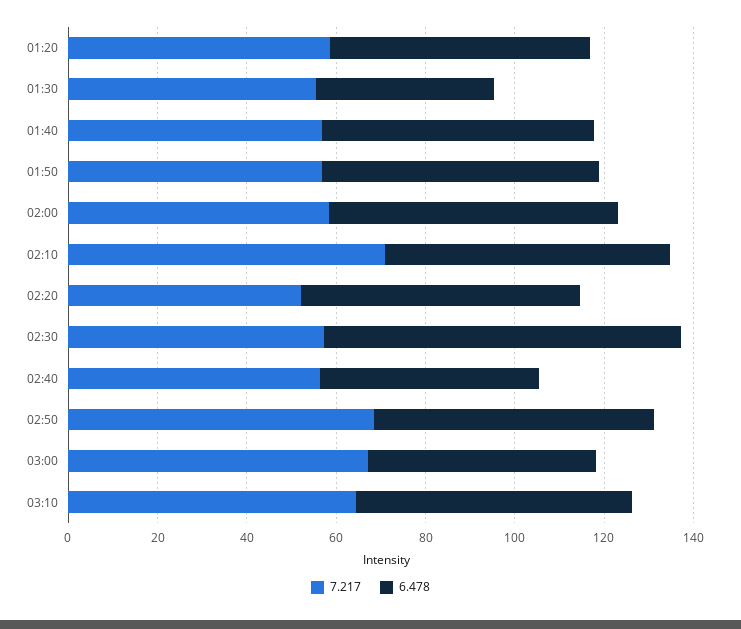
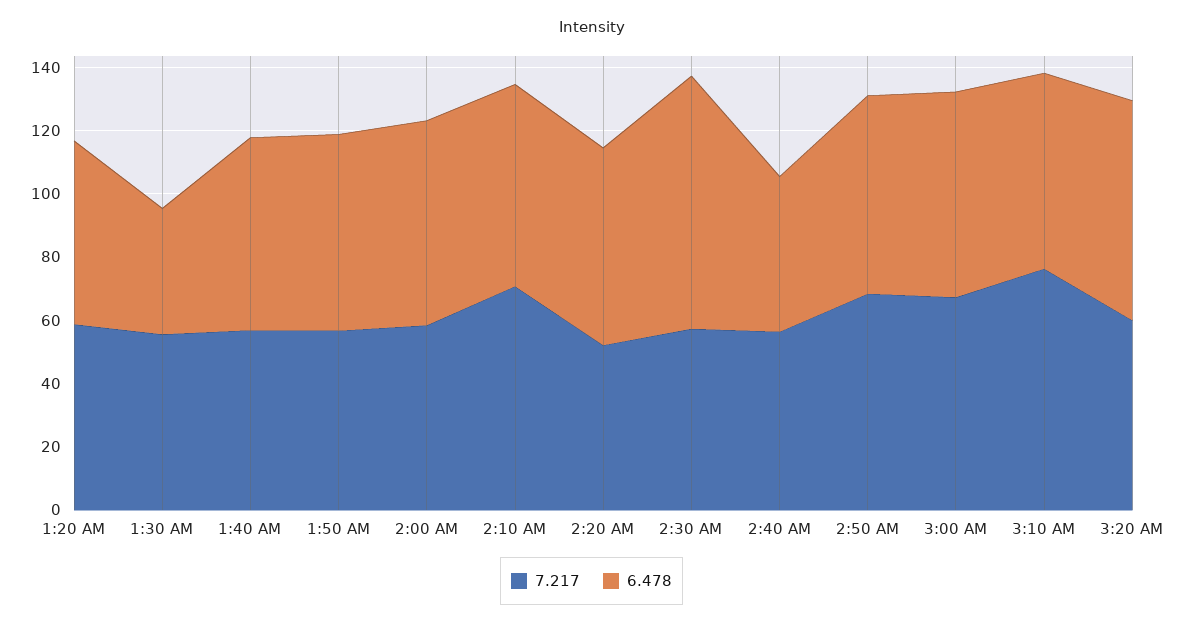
6.478, 03:00: 50 -> 65
7.217, 03:10: 65 -> 75
7.217, 3:20 AM: none -> 60
6.478, 3:20 AM: none -> 70

